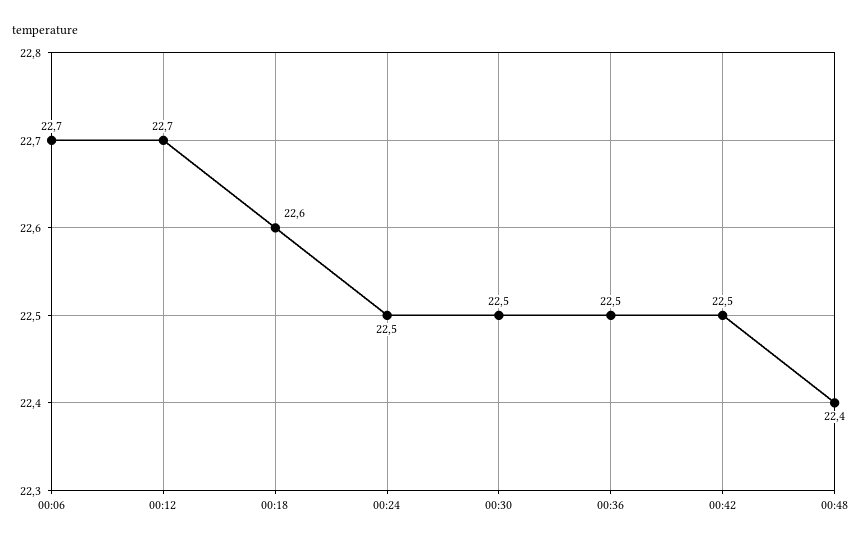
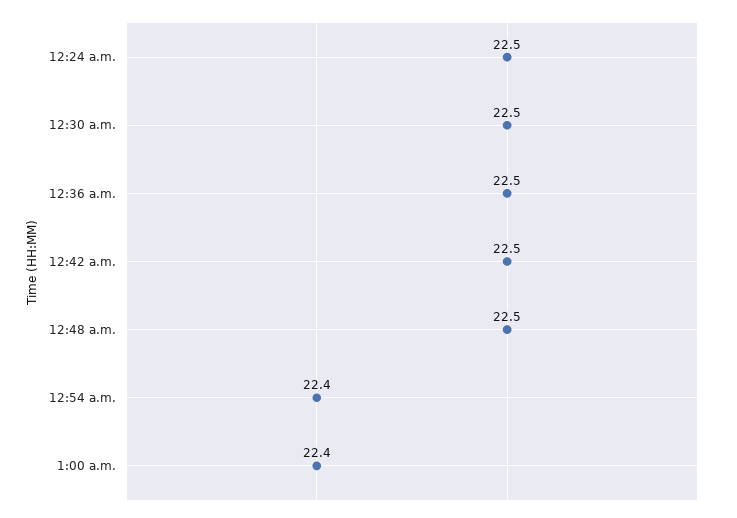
00:06: 22.7 -> none
00:12: 22.7 -> none
00:18: 22.6 -> none
00:48: 22.4 -> 22.5
12:54 a.m.: none -> 22.4
1:00 a.m.: none -> 22.4

